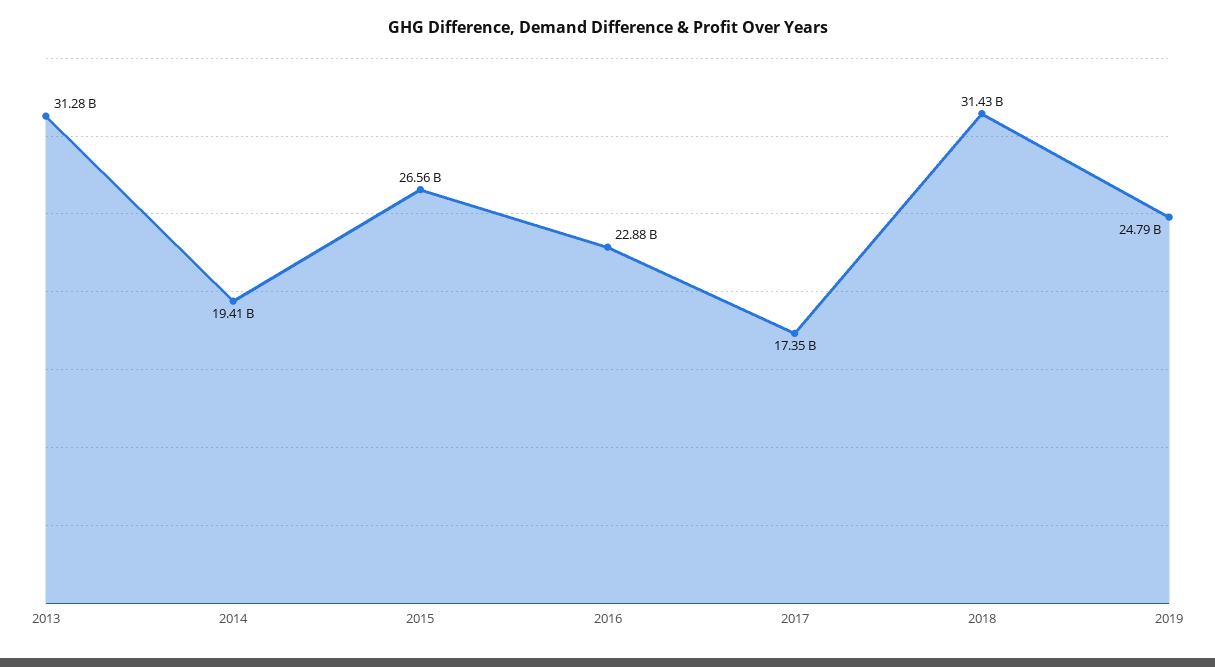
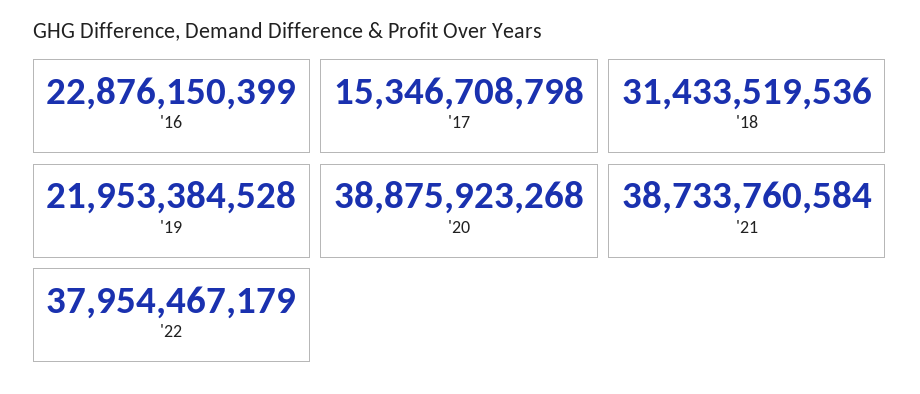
2013: 31280000000 -> none
2014: 19410000000 -> none
2015: 26560000000 -> none
2017: 17350000000 -> 15346708798
2019: 24790000000 -> 21953384528
'20: none -> 38875923268
'21: none -> 38733760584
'22: none -> 37954467179

